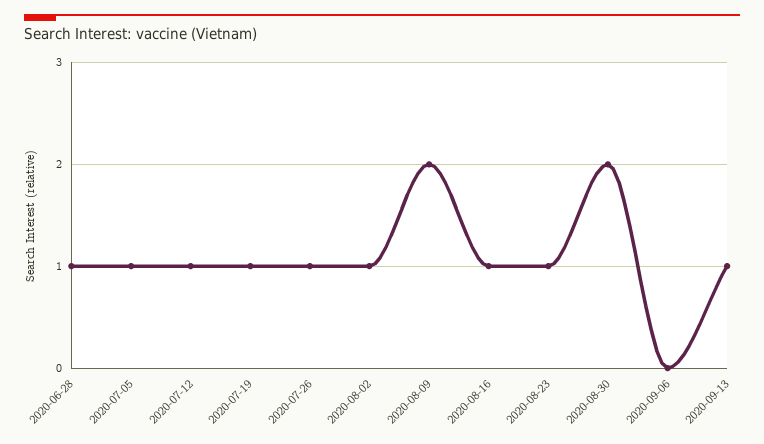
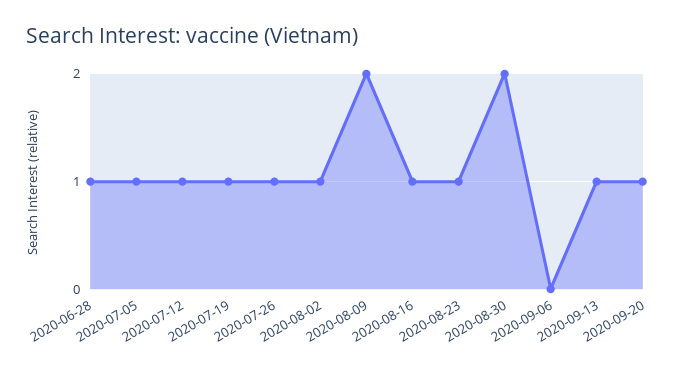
2020-09-20: none -> 1

